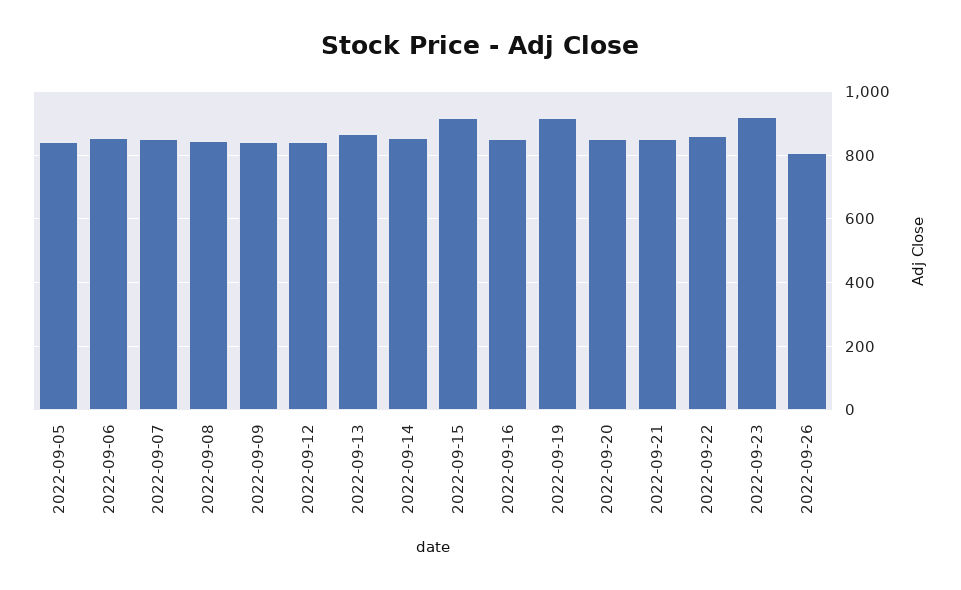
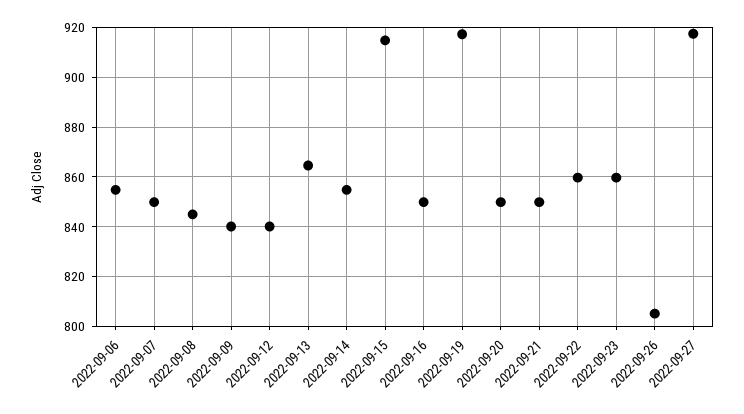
2022-09-05: 840 -> none
2022-09-23: 920 -> 860
2022-09-27: none -> 917.5

